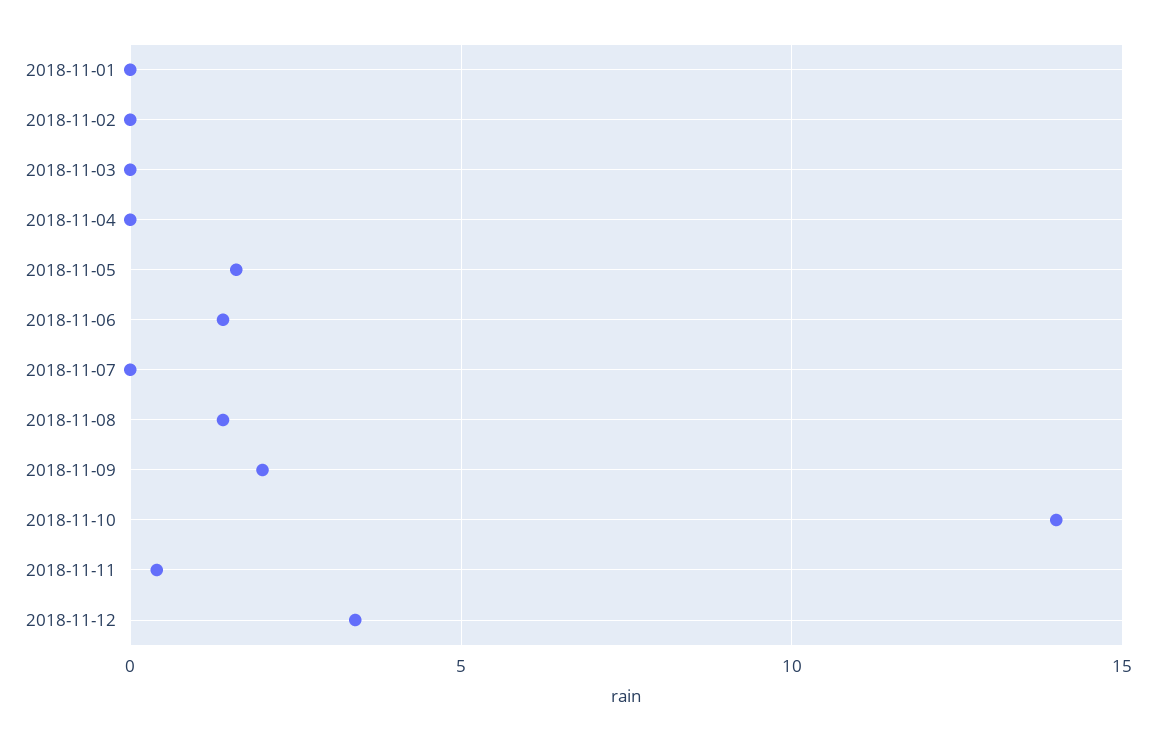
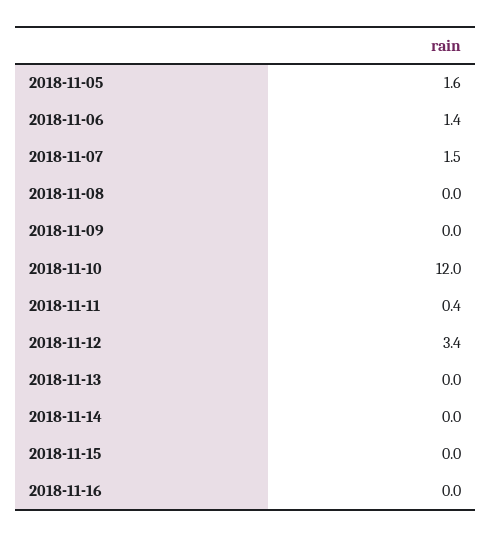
2018-11-01: 0 -> none
2018-11-02: 0 -> none
2018-11-03: 0 -> none
2018-11-04: 0 -> none
2018-11-07: 0 -> 1.5
2018-11-08: 1.5 -> 0
2018-11-09: 2 -> 0
2018-11-10: 14 -> 12
2018-11-13: none -> 0
2018-11-14: none -> 0
2018-11-15: none -> 0
2018-11-16: none -> 0

